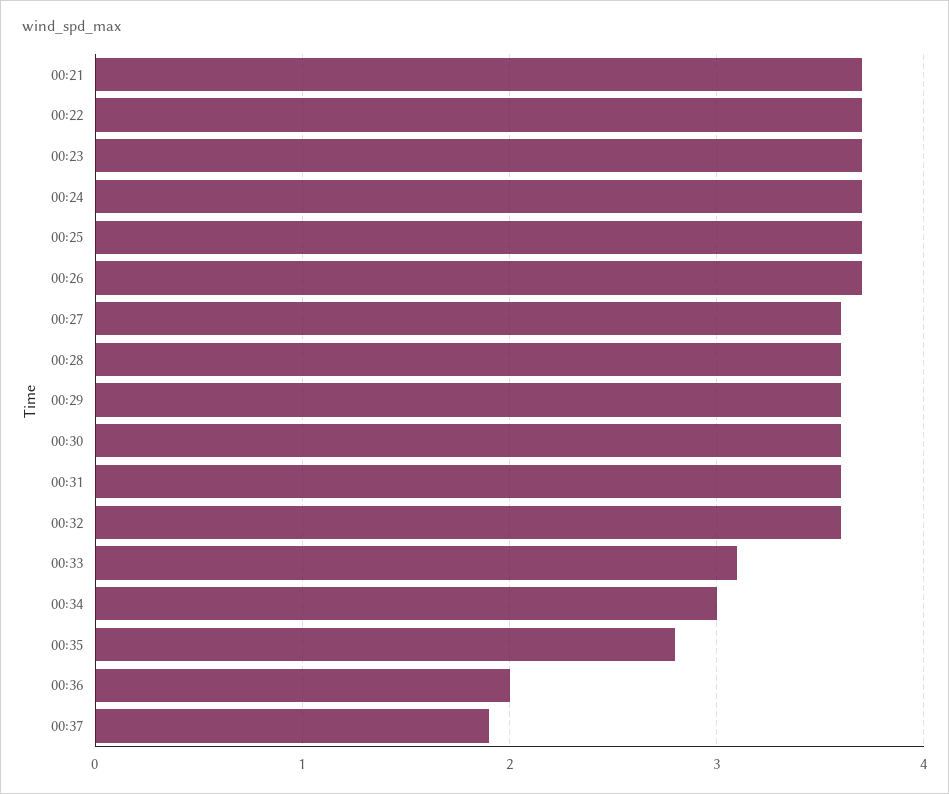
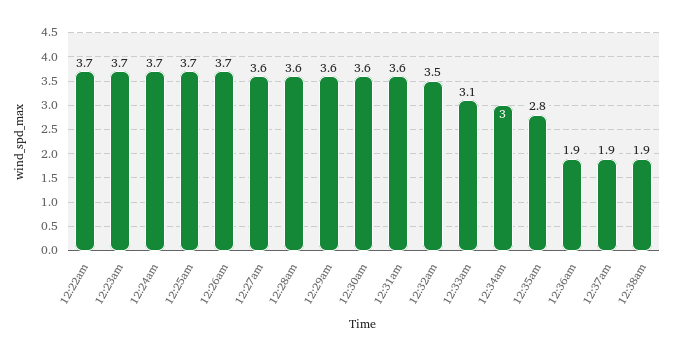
00:21: 3.7 -> none
00:32: 3.6 -> 3.5
00:36: 2 -> 1.9
12:38am: none -> 1.9

